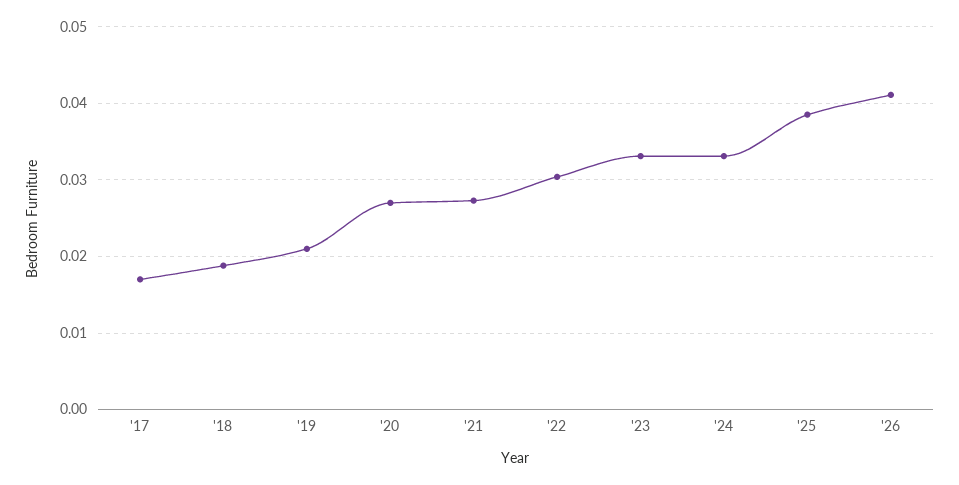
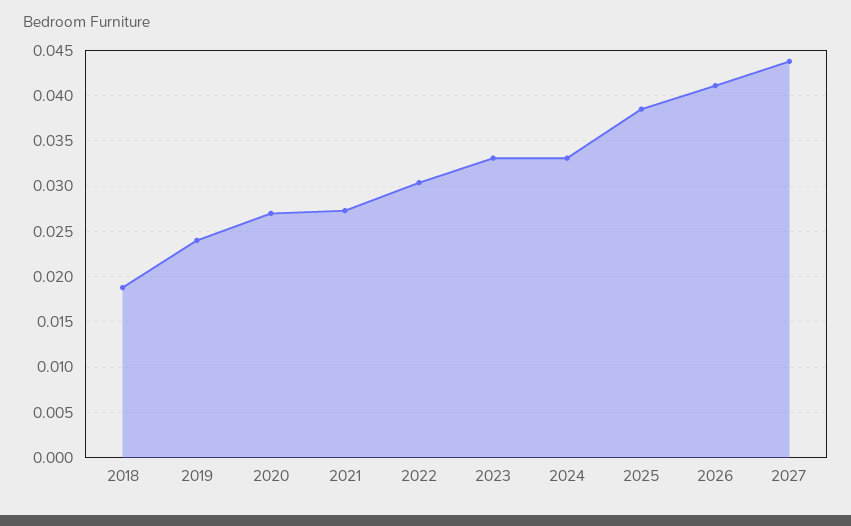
'17: 0.017 -> none
'19: 0.021 -> 0.024
2027: none -> 0.044

